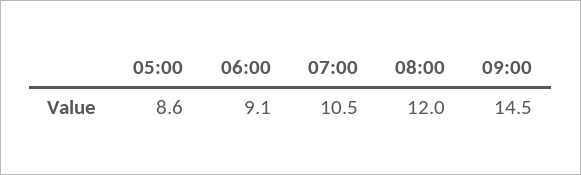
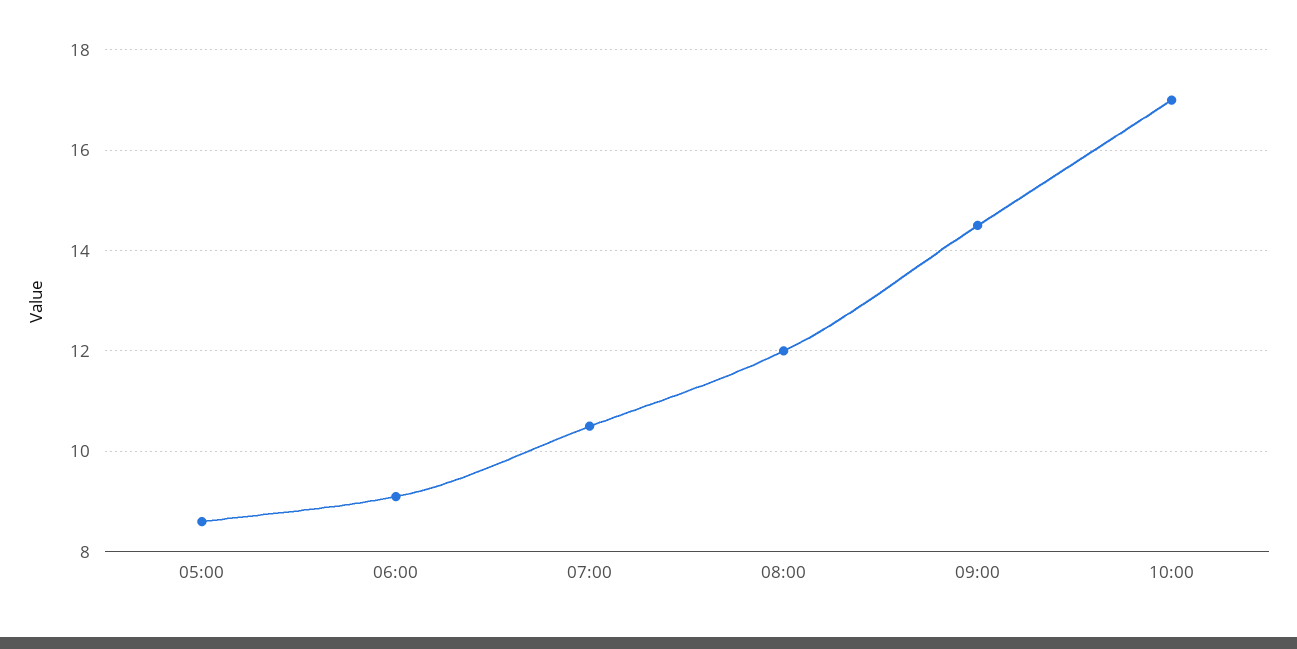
10:00: none -> 17

